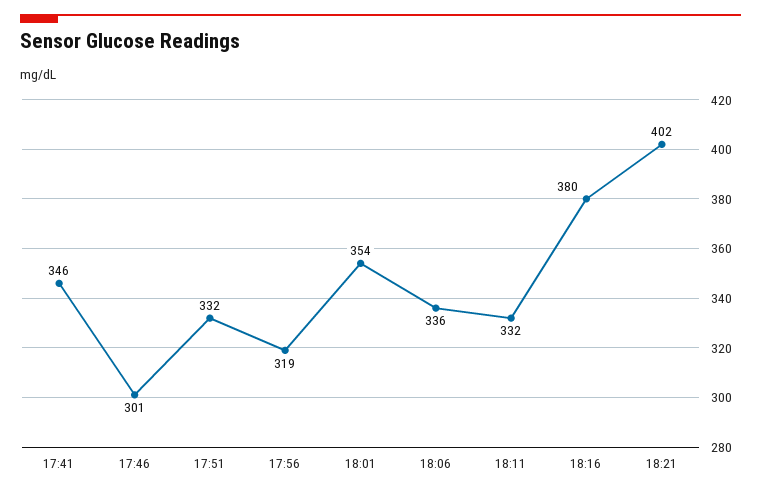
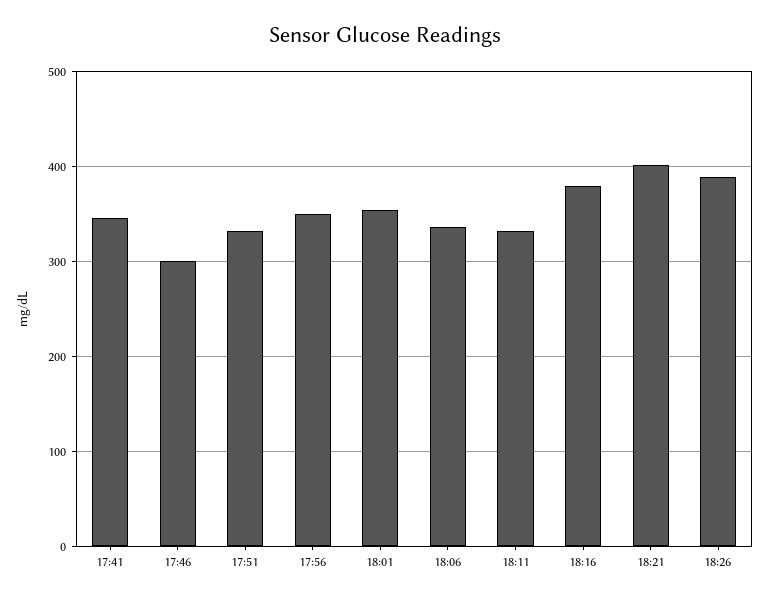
17:56: 319 -> 350
18:26: none -> 390

